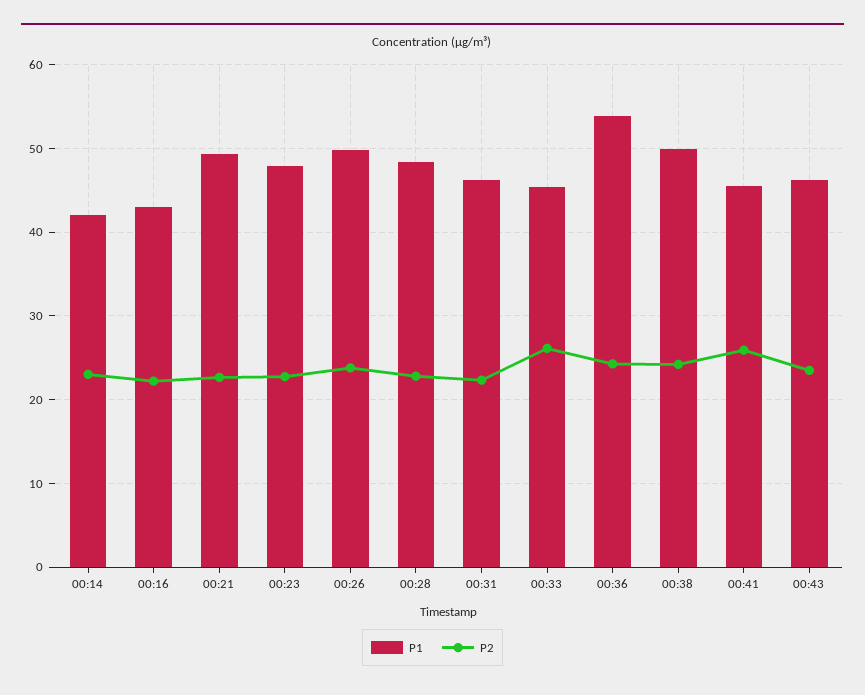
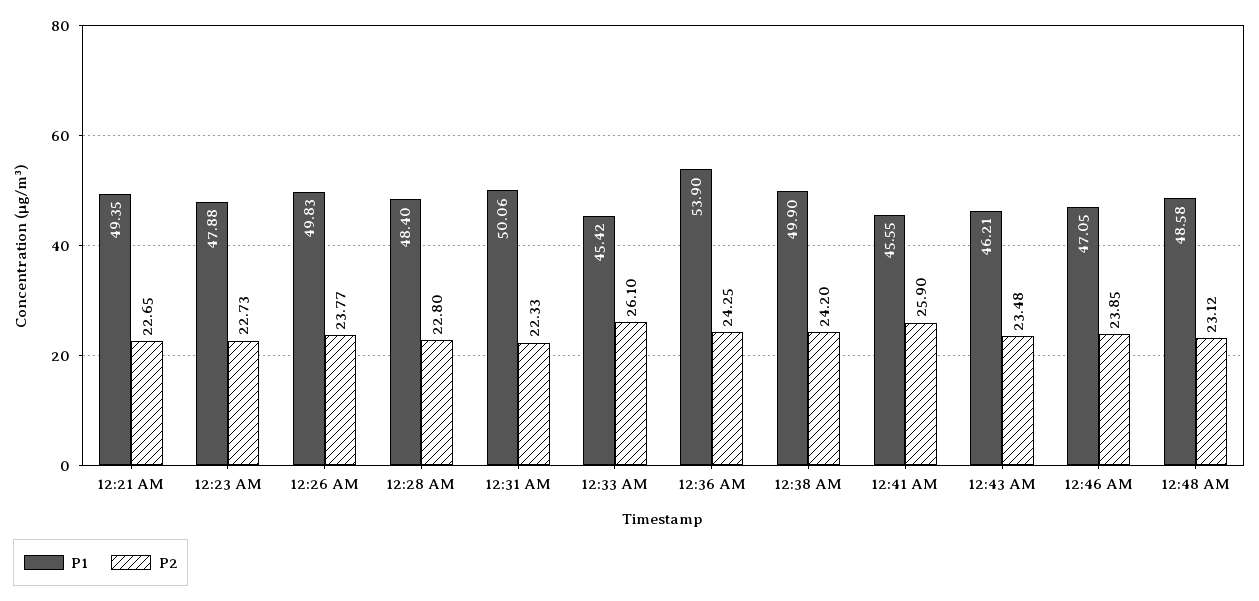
P1, 00:14: 42 -> none
P2, 00:14: 23 -> none
P1, 00:16: 43 -> none
P2, 00:16: 22 -> none
P1, 00:31: 46 -> 50.06
P1, 12:46 AM: none -> 47.05
P2, 12:46 AM: none -> 23.85
P1, 12:48 AM: none -> 48.58
P2, 12:48 AM: none -> 23.12

